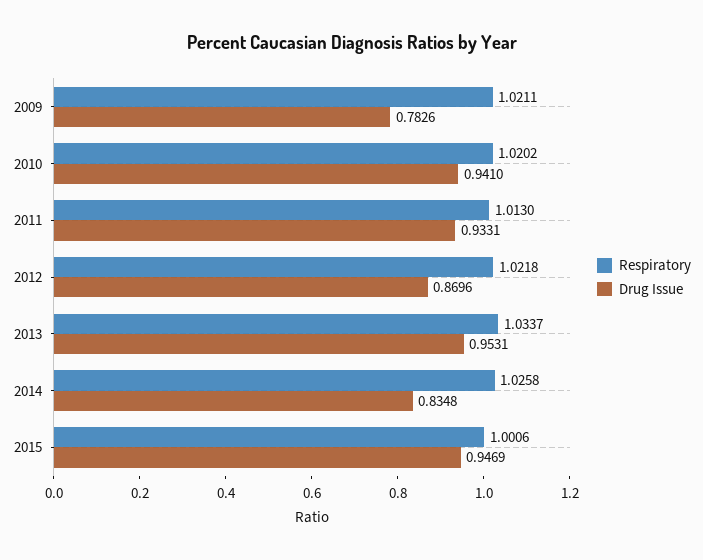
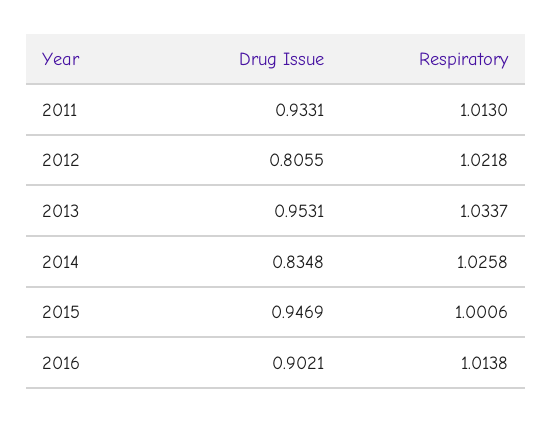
Respiratory, 2009: 1.0211 -> none
Drug Issue, 2009: 0.7826 -> none
Respiratory, 2010: 1.0202 -> none
Drug Issue, 2010: 0.941 -> none
Drug Issue, 2012: 0.8696 -> 0.8055
Drug Issue, 2016: none -> 0.9021
Respiratory, 2016: none -> 1.0138

